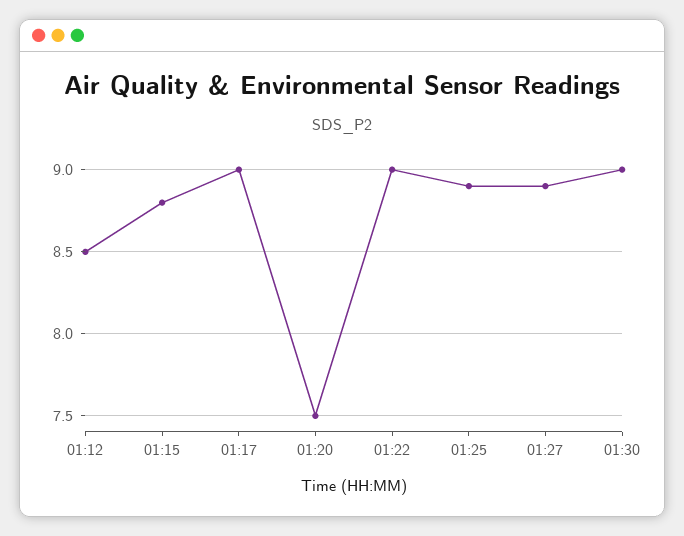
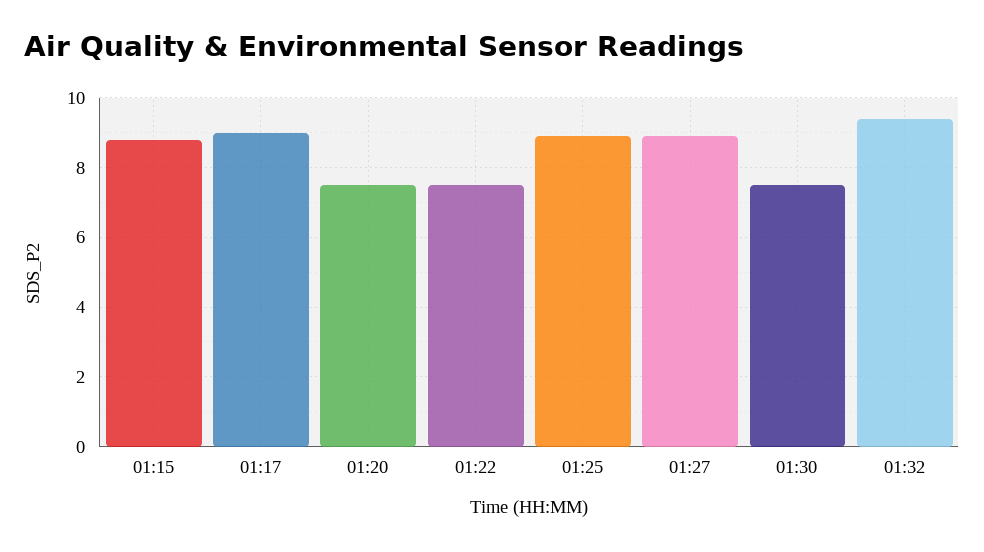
01:12: 8.5 -> none
01:22: 9 -> 7.5
01:30: 9 -> 7.5
01:32: none -> 9.5

